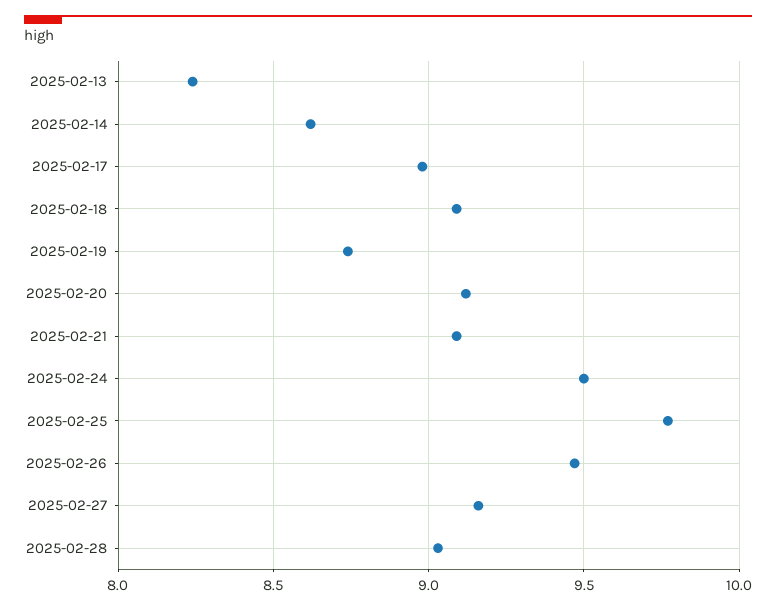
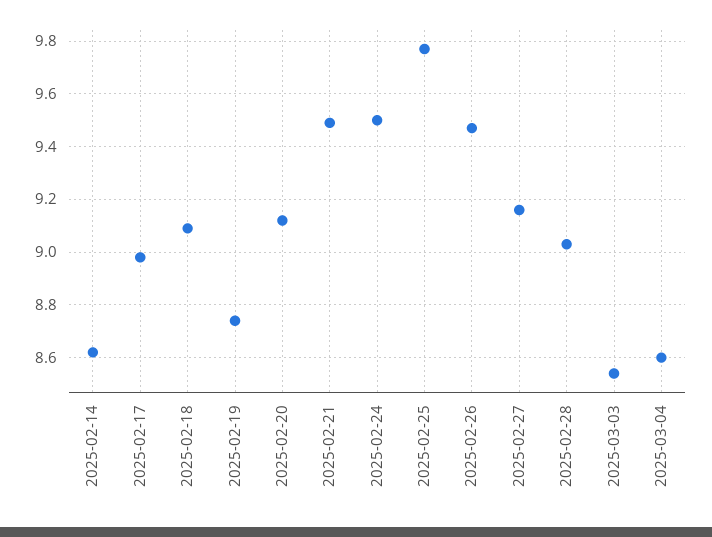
2025-02-13: 8.25 -> none
2025-02-21: 9.1 -> 9.5
2025-03-03: none -> 8.55
2025-03-04: none -> 8.6

